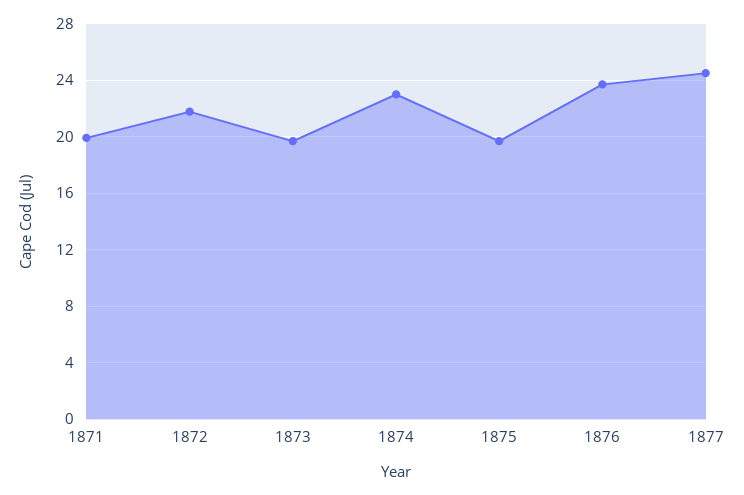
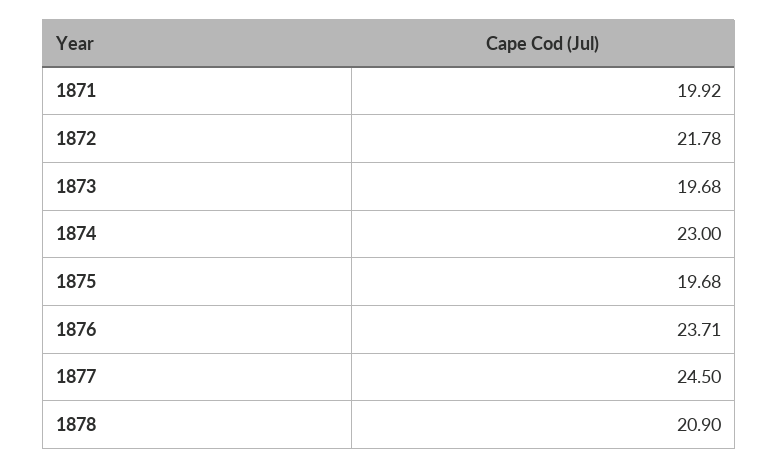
1878: none -> 20.9

